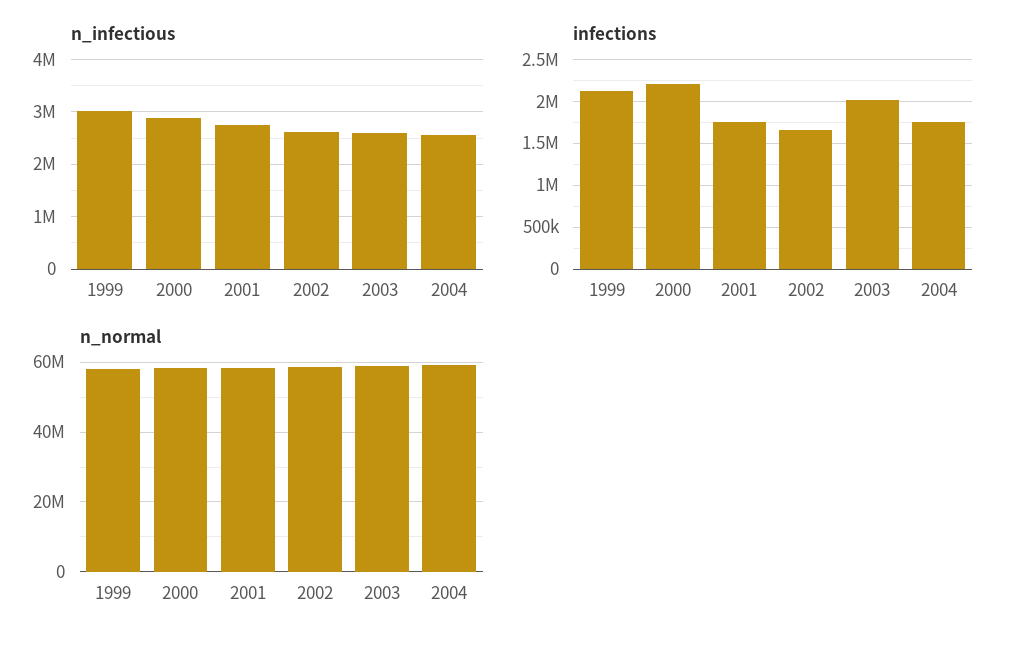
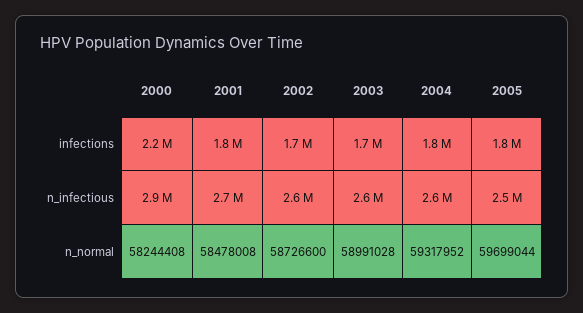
n_infectious, 1999: 3000000 -> none
infections, 1999: 2100000 -> none
infections, 2003: 2000000 -> 1700000
n_normal, 1999: 58000000 -> none
infections, 2005: none -> 1800000
n_infectious, 2005: none -> 2500000
n_normal, 2005: none -> 59699044

